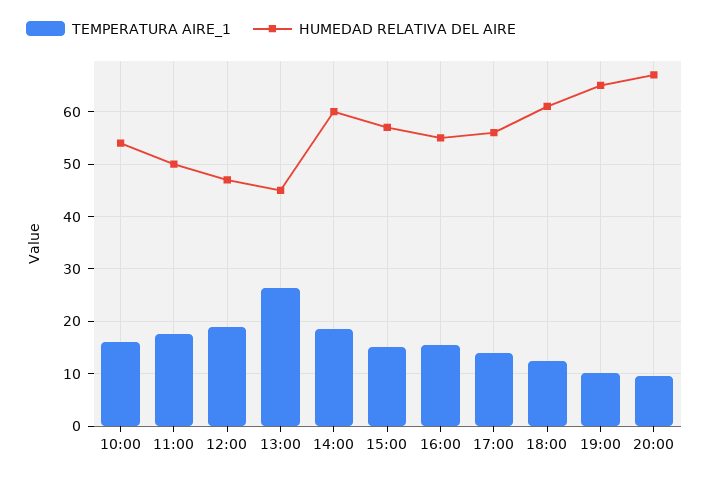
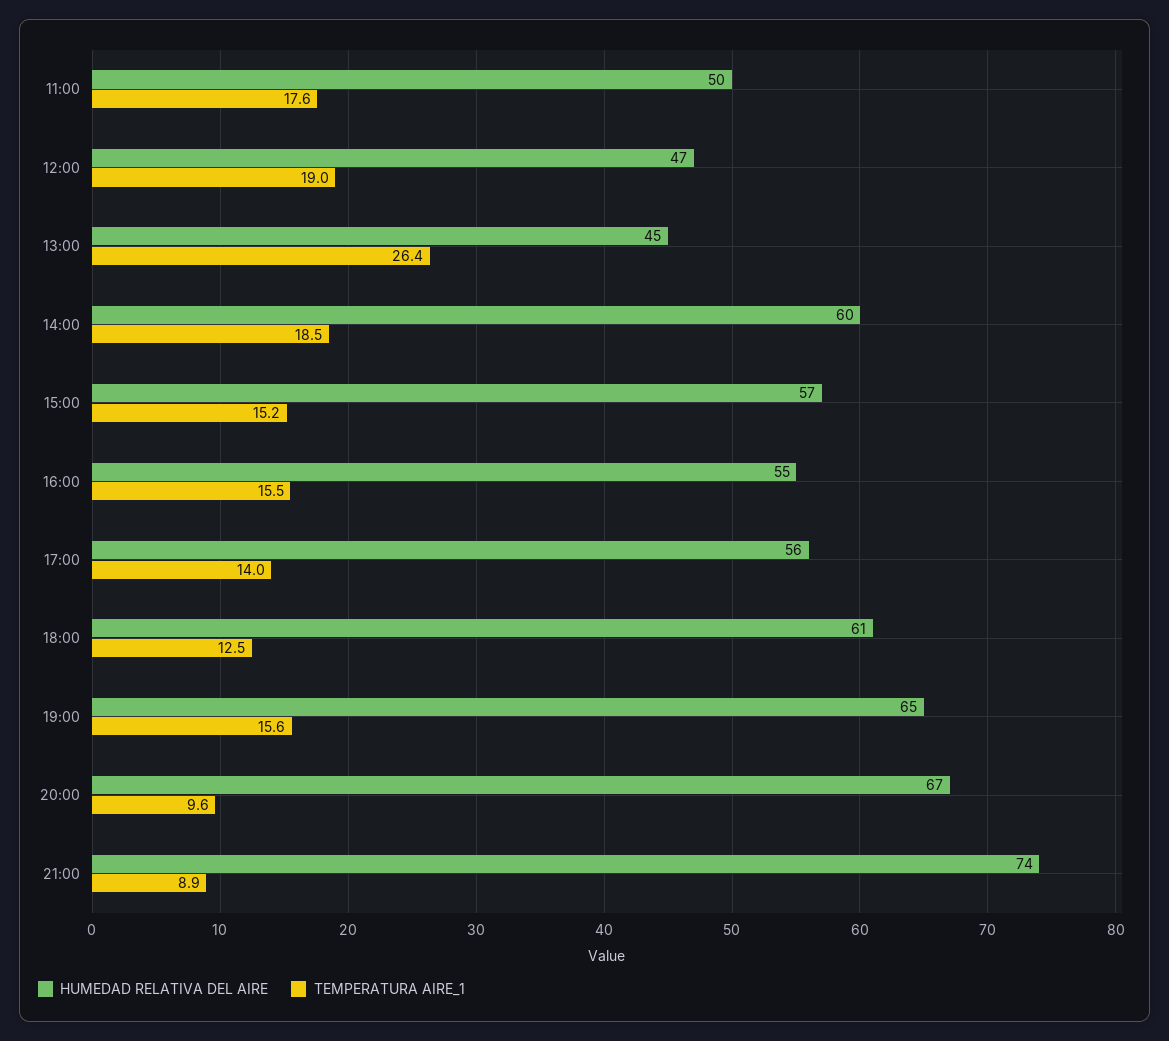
TEMPERATURA AIRE_1, 10:00: 16 -> none
HUMEDAD RELATIVA DEL AIRE, 10:00: 54 -> none
TEMPERATURA AIRE_1, 19:00: 10 -> 15.6
HUMEDAD RELATIVA DEL AIRE, 21:00: none -> 74
TEMPERATURA AIRE_1, 21:00: none -> 8.9

